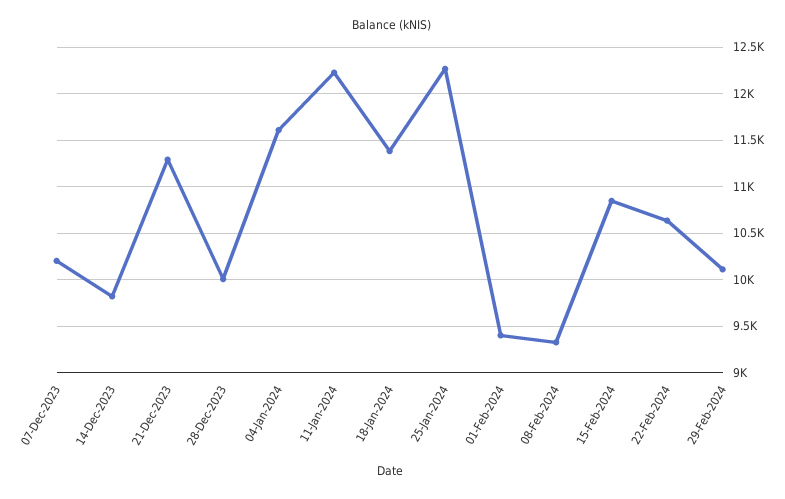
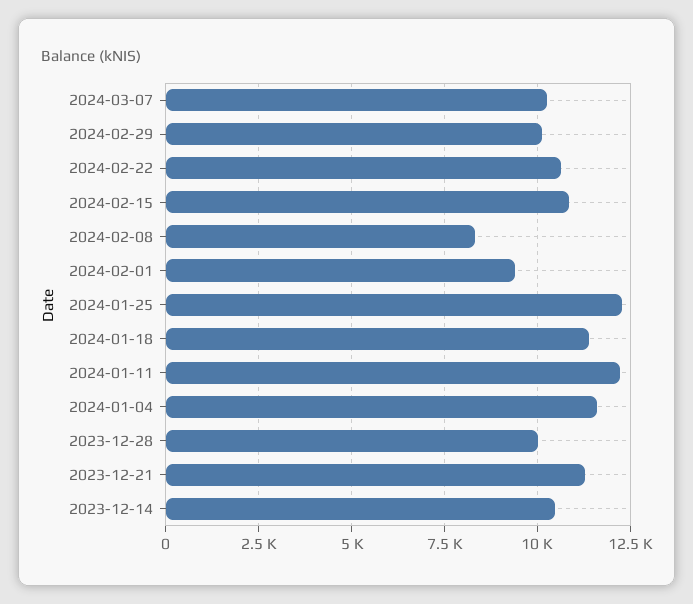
07-Dec-2023: 10200 -> none
14-Dec-2023: 9800 -> 10500
08-Feb-2024: 9300 -> 8250
2024-03-07: none -> 10250

